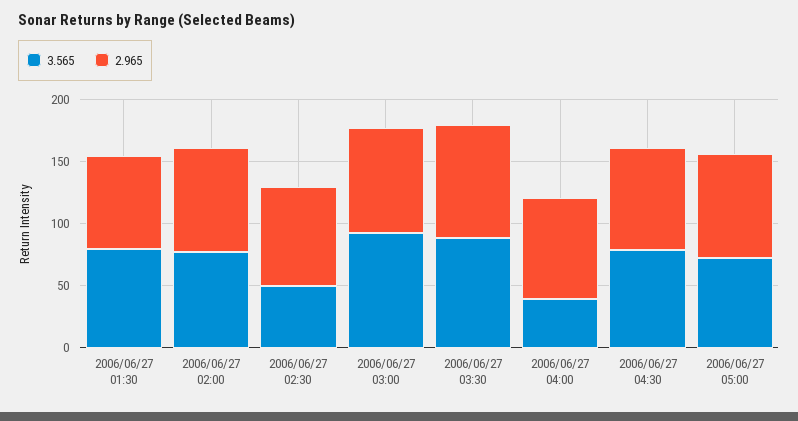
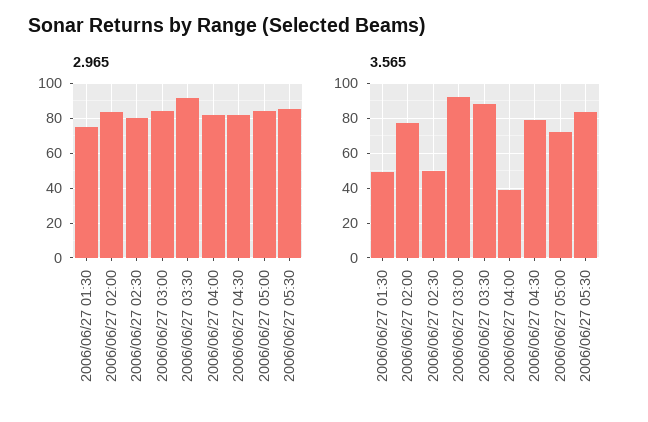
3.565, 2006/06/27 01:30: 80 -> 50
2.965, 2006/06/27 05:30: none -> 85
3.565, 2006/06/27 05:30: none -> 85

